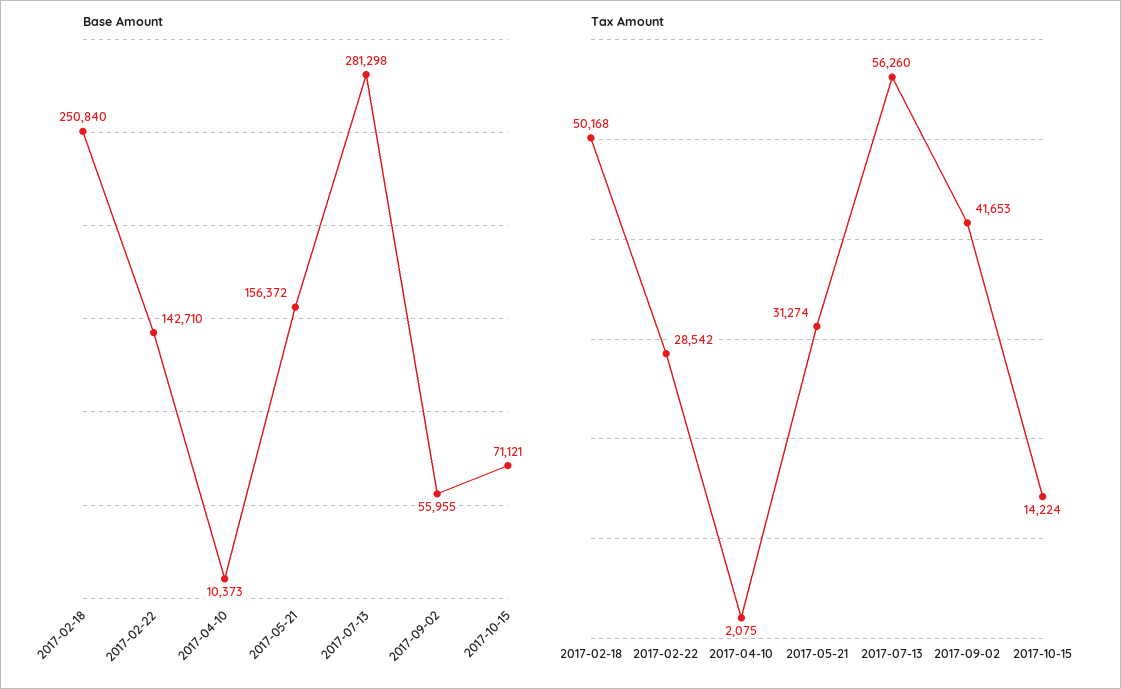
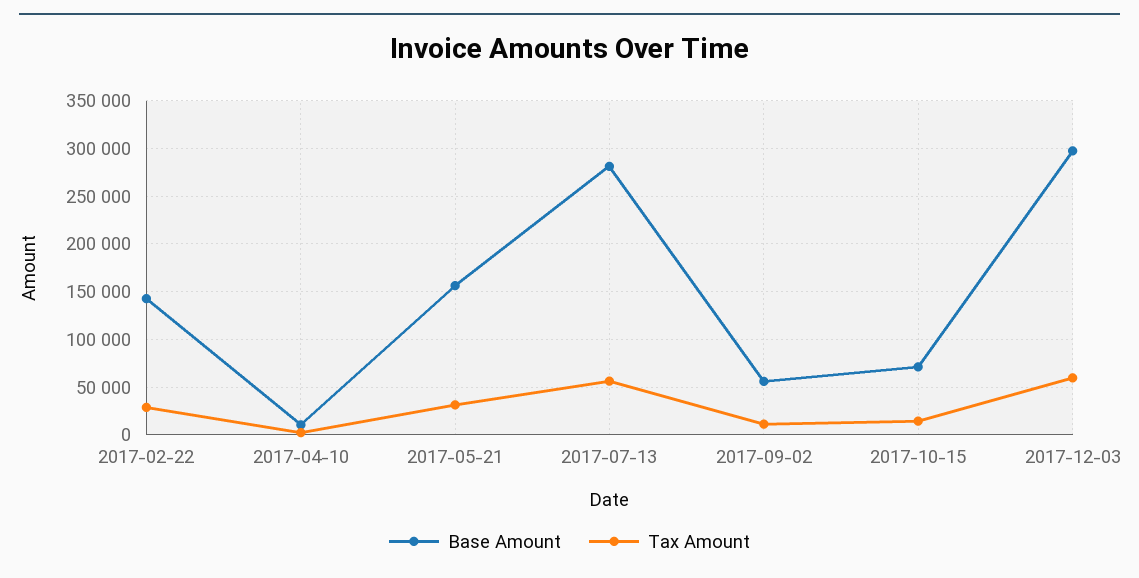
Base Amount, 2017-02-18: 250840 -> none
Tax Amount, 2017-02-18: 50168 -> none
Tax Amount, 2017-09-02: 41653 -> 10000
Base Amount, 2017-12-03: none -> 300000
Tax Amount, 2017-12-03: none -> 60000

